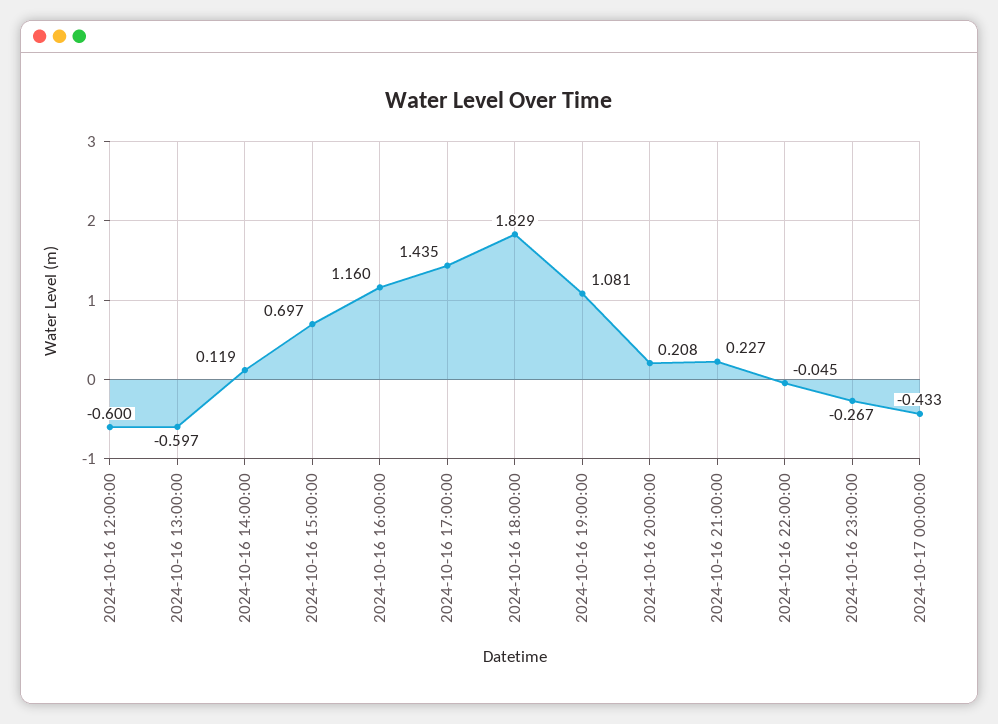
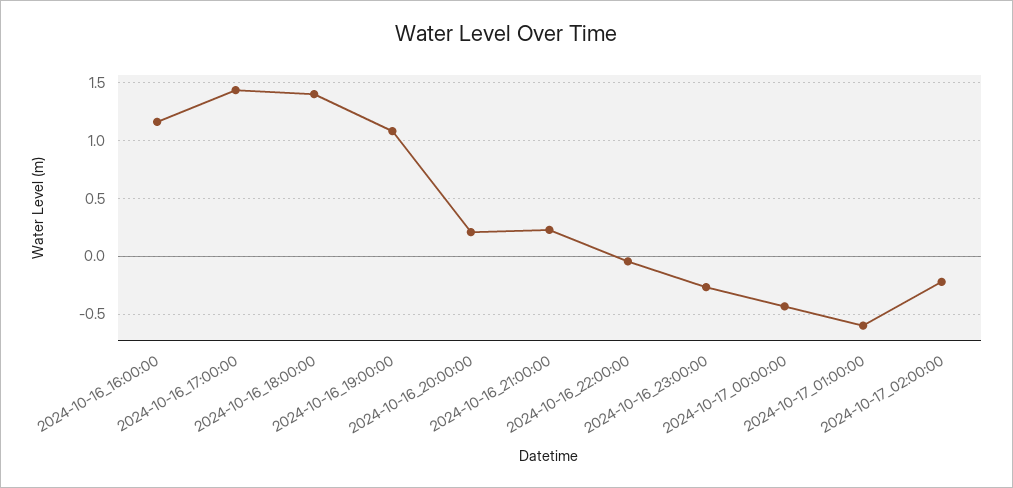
2024-10-16 12:00:00: -0.6 -> none
2024-10-16 13:00:00: -0.597 -> none
2024-10-16 14:00:00: 0.119 -> none
2024-10-16 15:00:00: 0.697 -> none
2024-10-16 18:00:00: 1.829 -> 1.4
2024-10-17_01:00:00: none -> -0.6
2024-10-17_02:00:00: none -> -0.2

